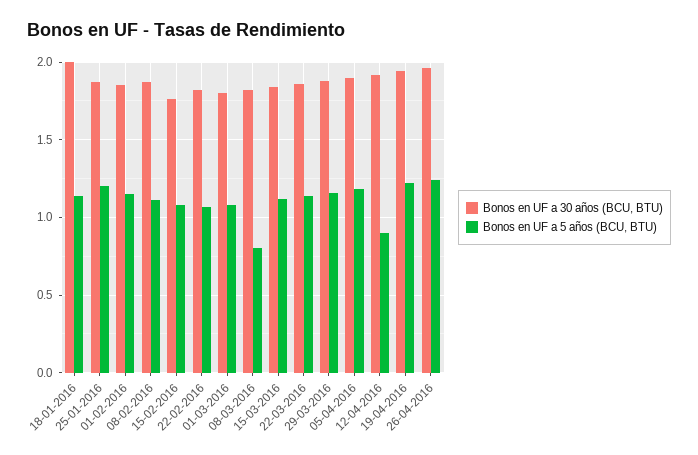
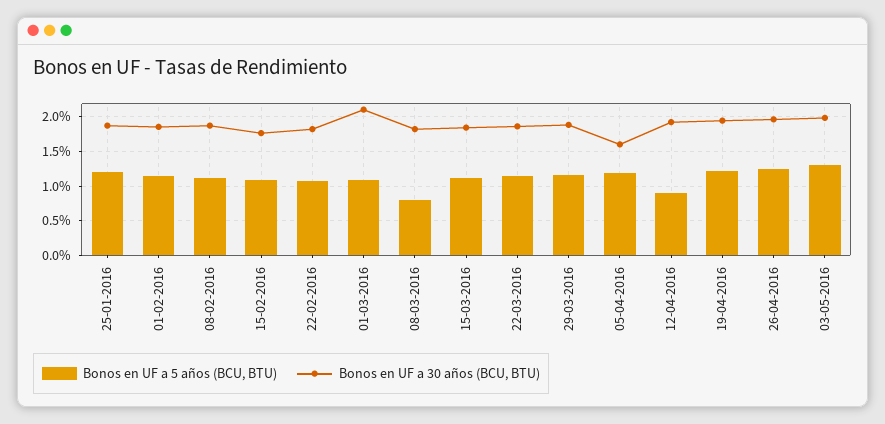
Bonos en UF a 30 años (BCU, BTU), 18-01-2016: 2 -> none
Bonos en UF a 5 años (BCU, BTU), 18-01-2016: 1.15 -> none
Bonos en UF a 30 años (BCU, BTU), 01-03-2016: 1.8 -> 2.1
Bonos en UF a 30 años (BCU, BTU), 05-04-2016: 1.9 -> 1.6
Bonos en UF a 5 años (BCU, BTU), 03-05-2016: none -> 1.3
Bonos en UF a 30 años (BCU, BTU), 03-05-2016: none -> 2

